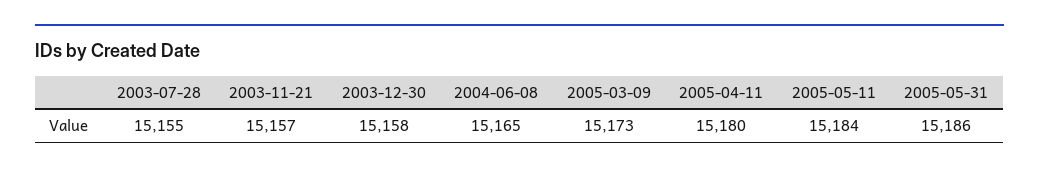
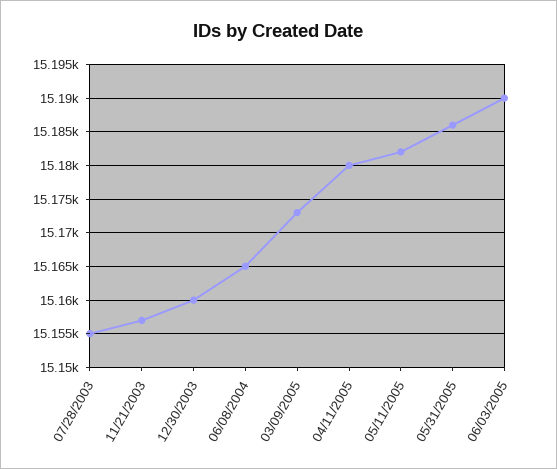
2003-12-30: 15158 -> 15160
2005-05-11: 15184 -> 15182
06/03/2005: none -> 15190

